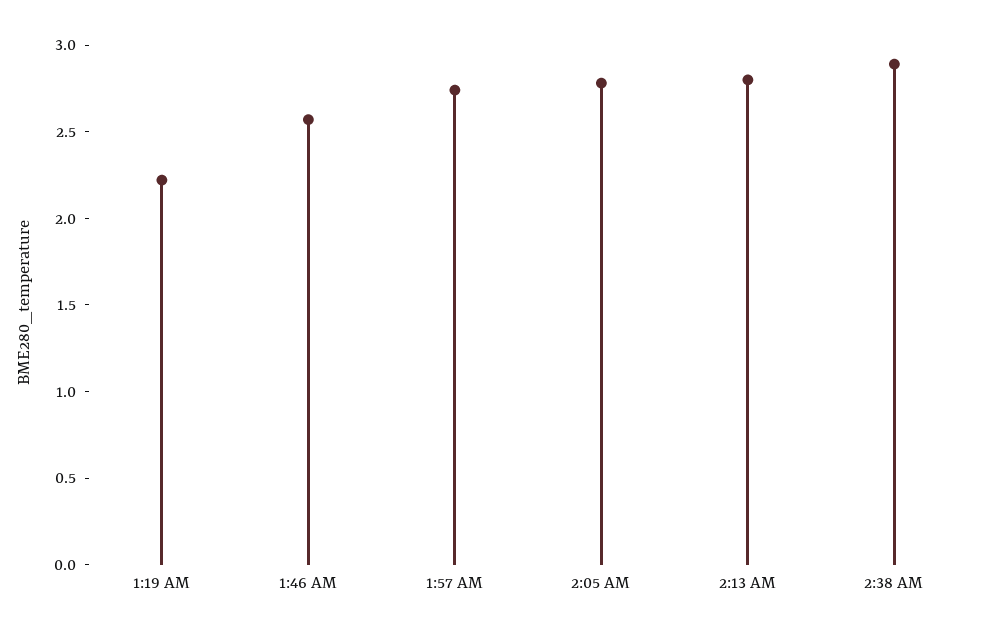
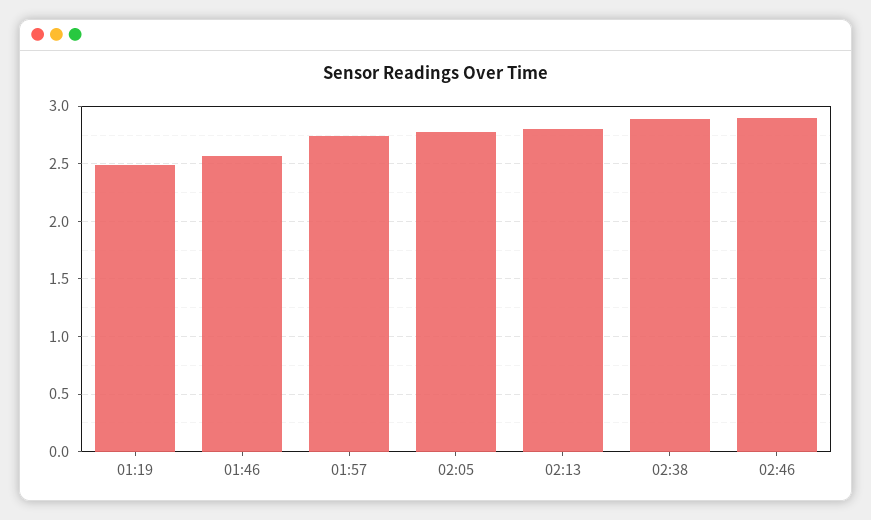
1:19 AM: 2.2 -> 2.5
02:46: none -> 2.9

